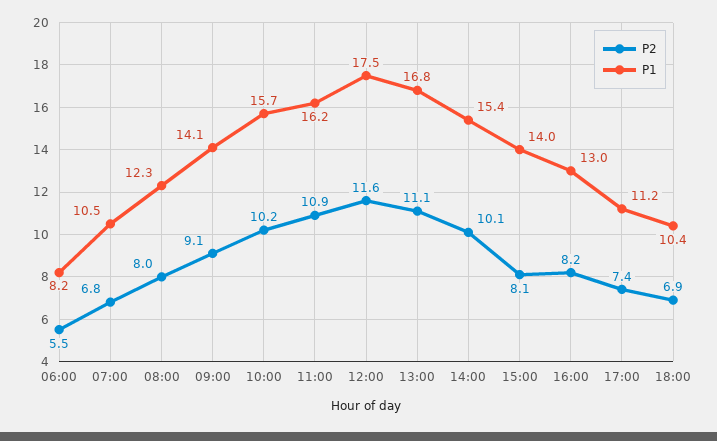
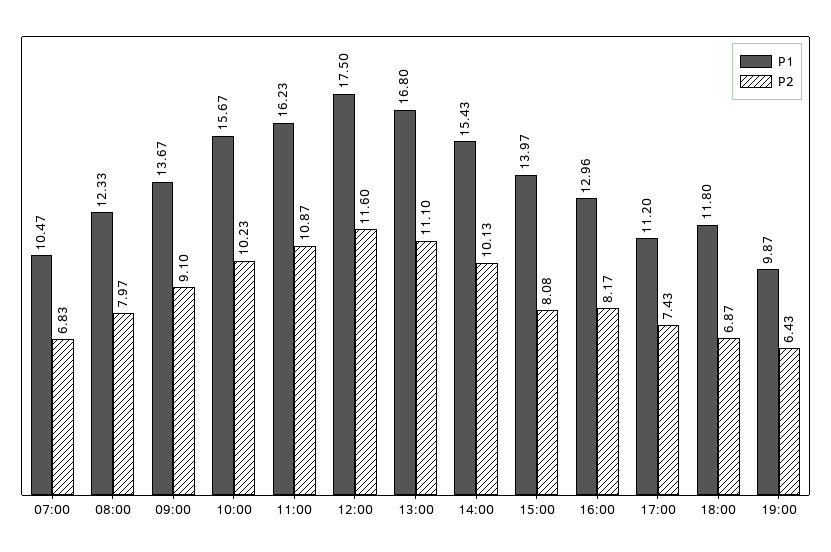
P2, 06:00: 5.5 -> none
P1, 06:00: 8.2 -> none
P1, 09:00: 14.1 -> 13.67
P1, 18:00: 10.4 -> 11.8
P1, 19:00: none -> 9.87
P2, 19:00: none -> 6.43

